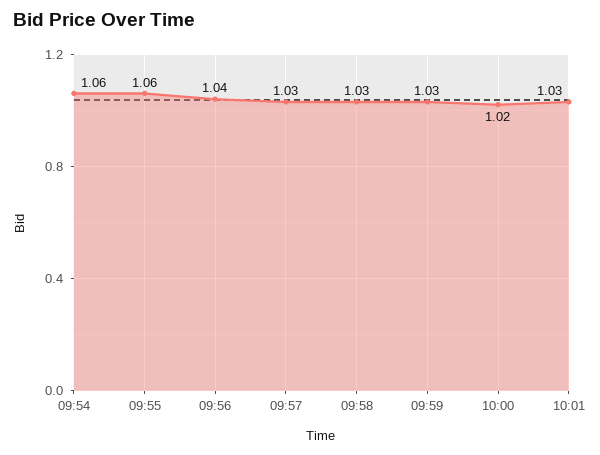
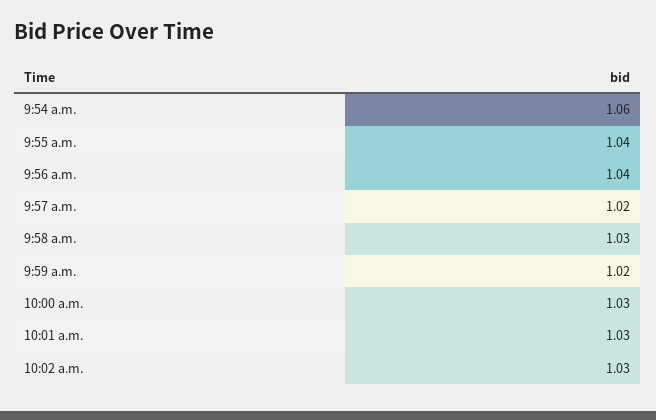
09:55: 1.06 -> 1.04
09:57: 1.03 -> 1.02
09:59: 1.03 -> 1.02
10:00: 1.02 -> 1.03
10:02 a.m.: none -> 1.03

